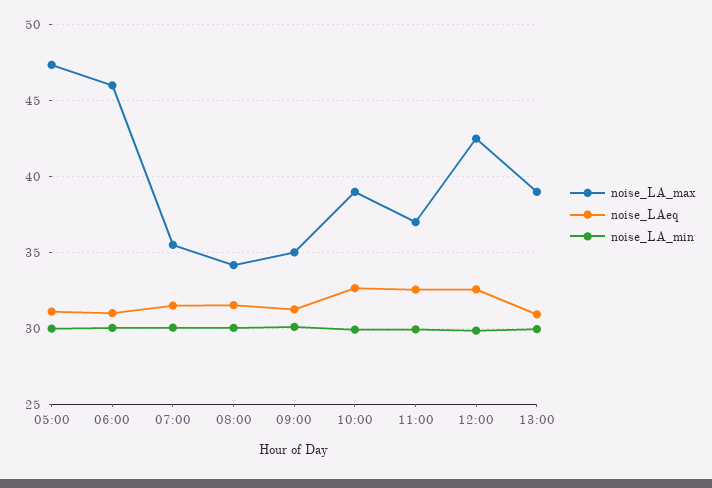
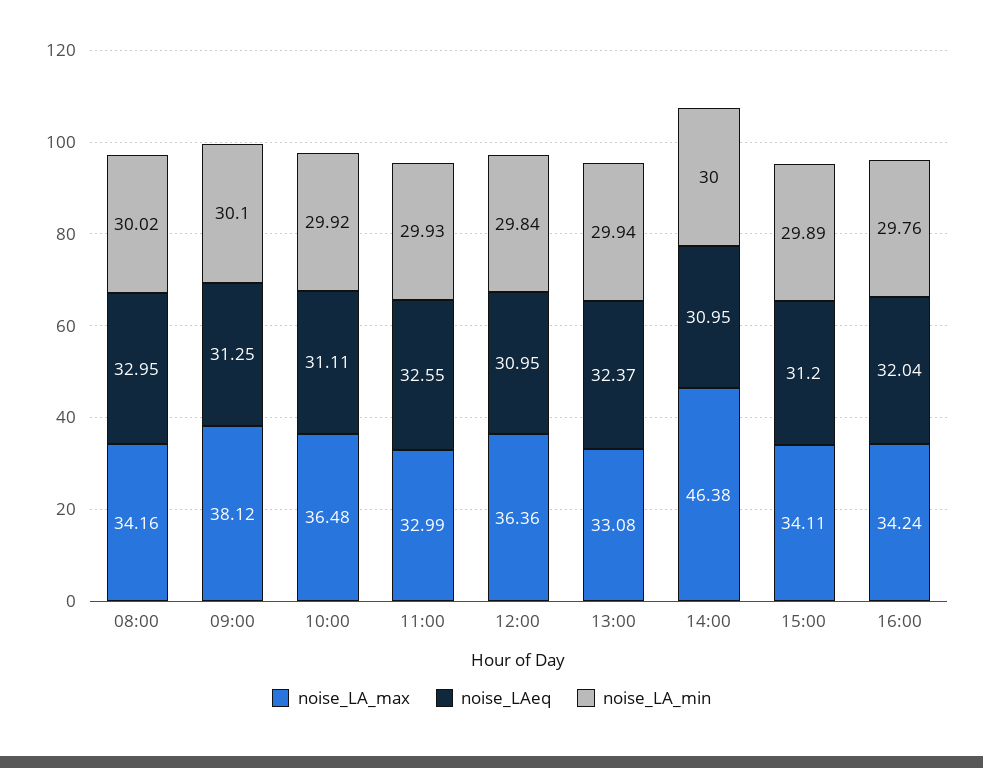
noise_LA_max, 05:00: 47.5 -> none
noise_LAeq, 05:00: 31 -> none
noise_LA_min, 05:00: 30 -> none
noise_LA_max, 06:00: 46 -> none
noise_LAeq, 06:00: 31 -> none
noise_LA_min, 06:00: 30 -> none
noise_LA_max, 07:00: 35.5 -> none
noise_LAeq, 07:00: 31.5 -> none
noise_LA_min, 07:00: 30 -> none
noise_LAeq, 08:00: 31.5 -> 32.95
noise_LA_max, 09:00: 35 -> 38.12
noise_LA_max, 10:00: 39 -> 36.48
noise_LAeq, 10:00: 32.5 -> 31.11
noise_LA_max, 11:00: 37 -> 32.99
noise_LA_max, 12:00: 42.5 -> 36.36
noise_LAeq, 12:00: 32.5 -> 30.95
noise_LA_max, 13:00: 39 -> 33.08
noise_LAeq, 13:00: 31 -> 32.37
noise_LA_max, 14:00: none -> 46.38
noise_LAeq, 14:00: none -> 30.95
noise_LA_min, 14:00: none -> 30
noise_LA_max, 15:00: none -> 34.11
noise_LAeq, 15:00: none -> 31.2
noise_LA_min, 15:00: none -> 29.89
noise_LA_max, 16:00: none -> 34.24
noise_LAeq, 16:00: none -> 32.04
noise_LA_min, 16:00: none -> 29.76

